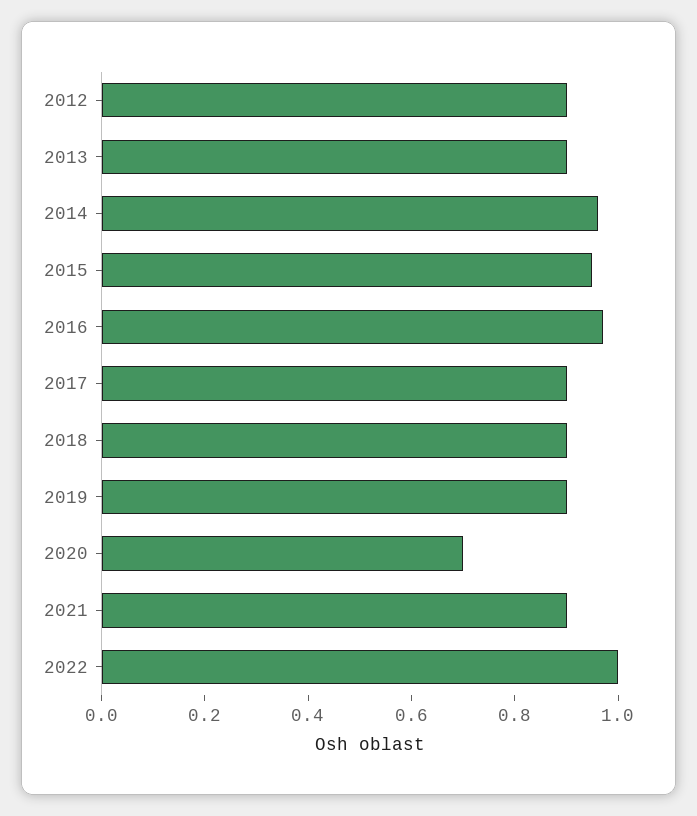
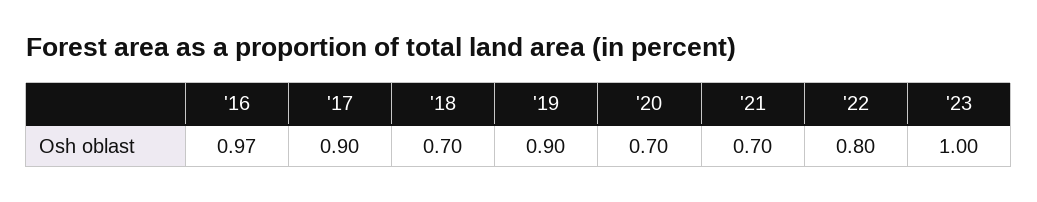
2012: 0.9 -> none
2013: 0.9 -> none
2014: 0.95 -> none
2015: 0.95 -> none
2018: 0.9 -> 0.7
2021: 0.9 -> 0.7
2022: 1 -> 0.8
'23: none -> 1

